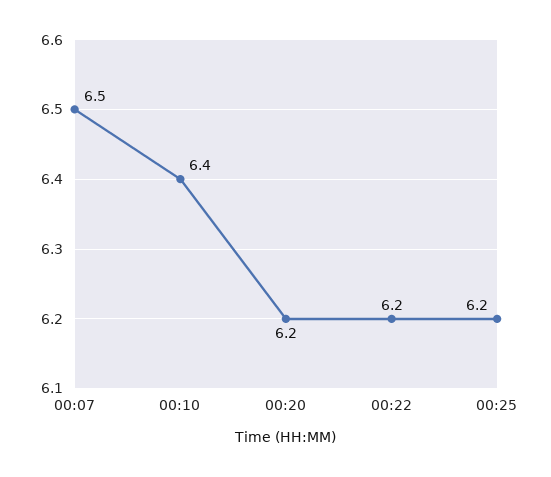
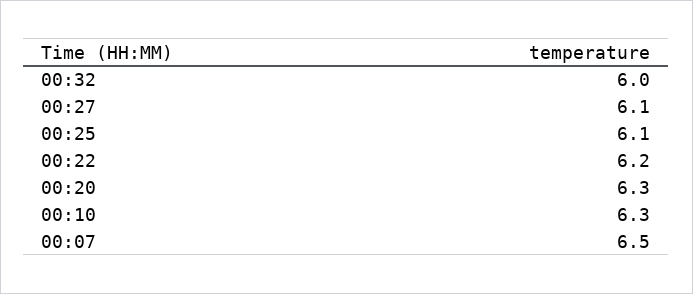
00:10: 6.4 -> 6.3
00:20: 6.2 -> 6.3
00:25: 6.2 -> 6.1
00:32: none -> 6
00:27: none -> 6.1

